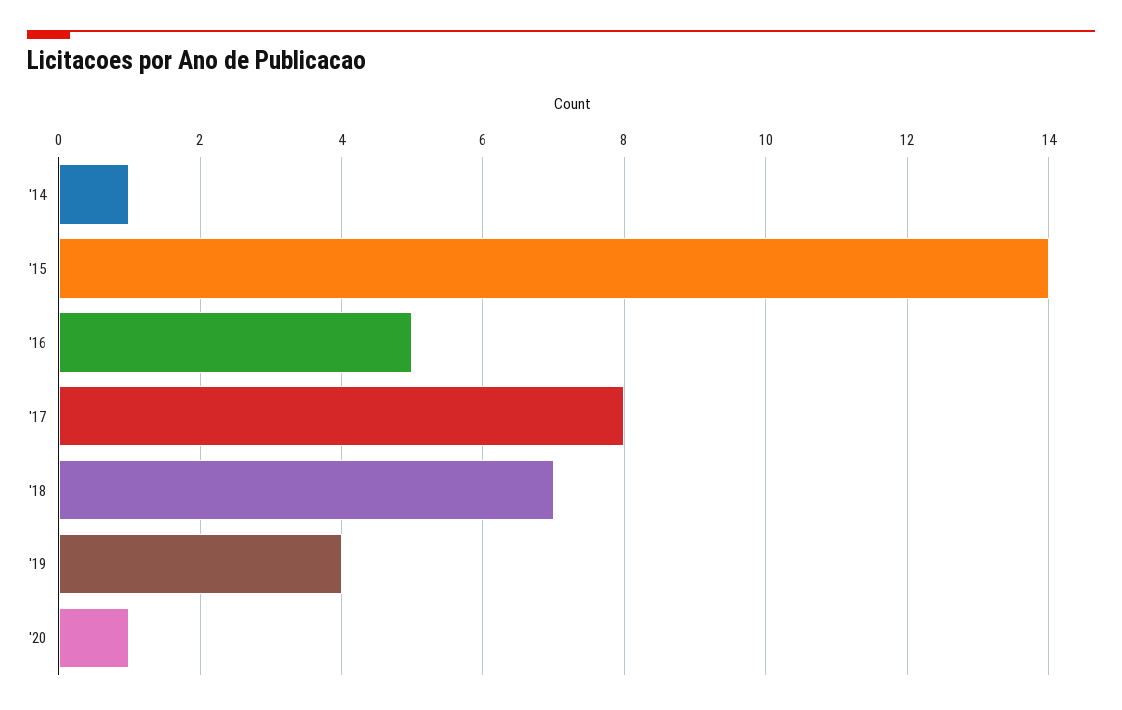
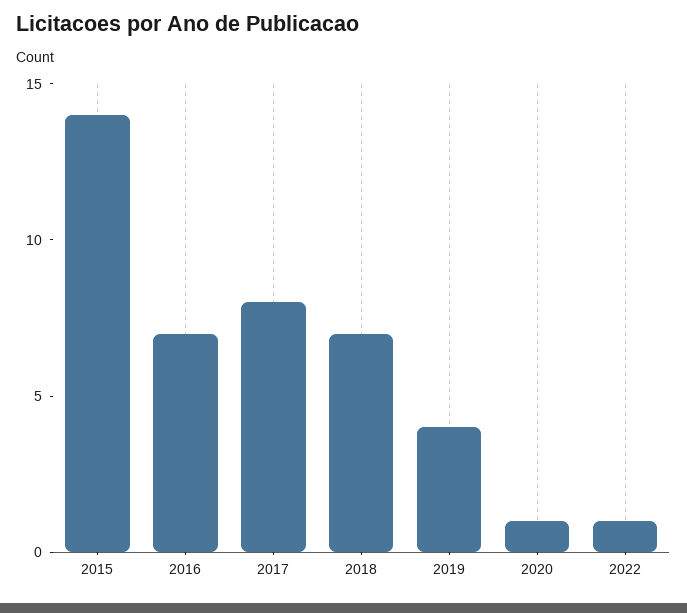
'14: 1 -> none
'16: 5 -> 7
2022: none -> 1

